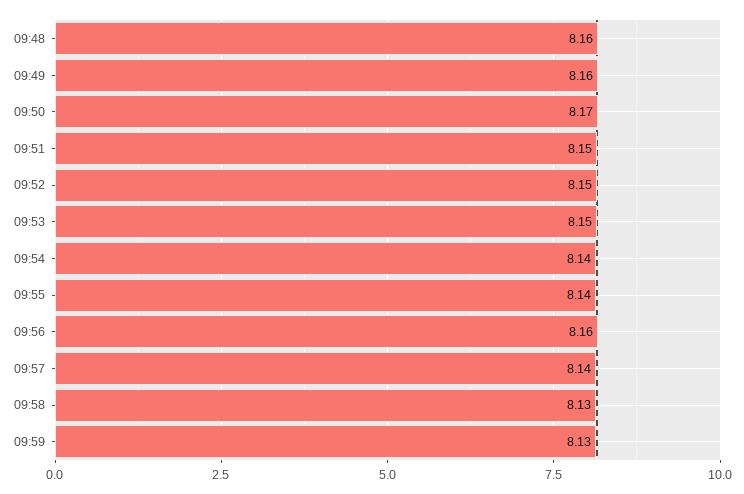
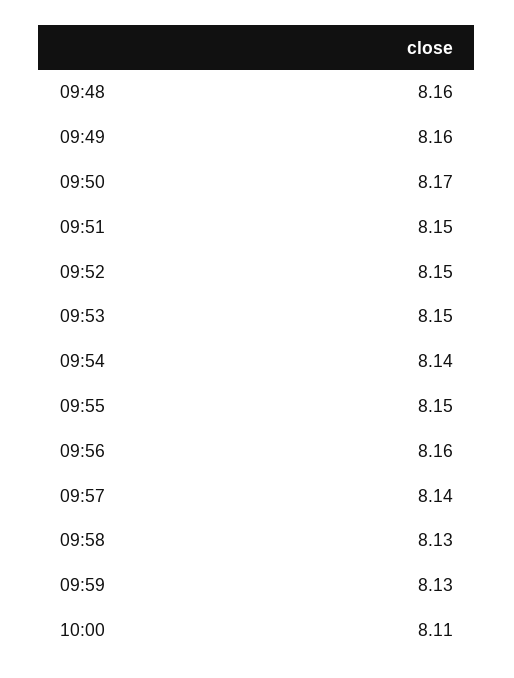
09:55: 8.14 -> 8.15
10:00: none -> 8.11

